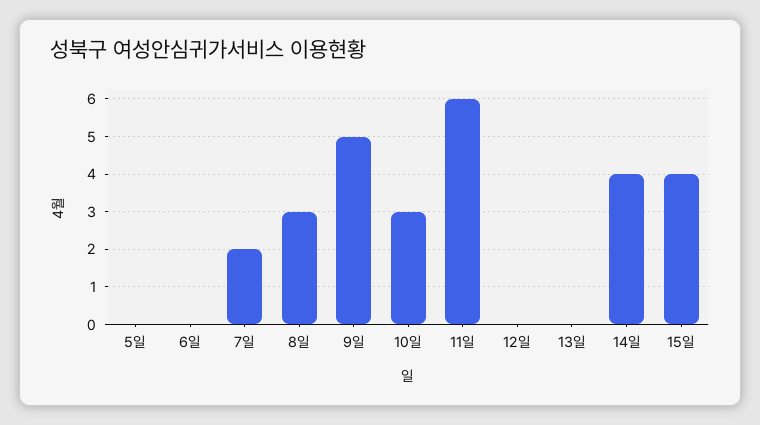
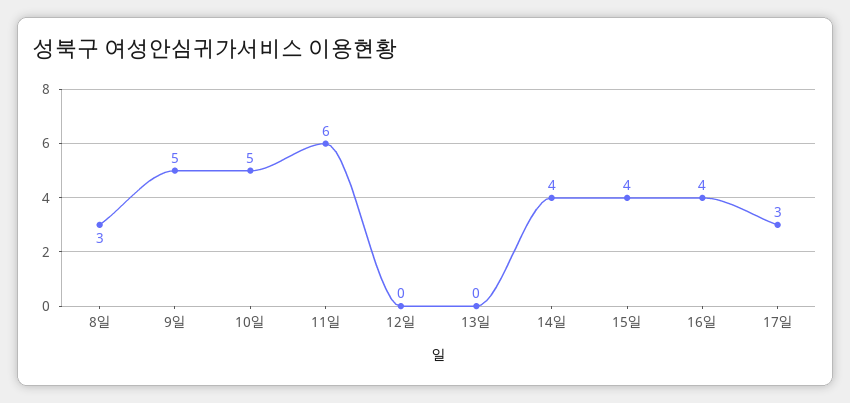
5일: 0 -> none
6일: 0 -> none
7일: 2 -> none
10일: 3 -> 5
16일: none -> 4
17일: none -> 3

